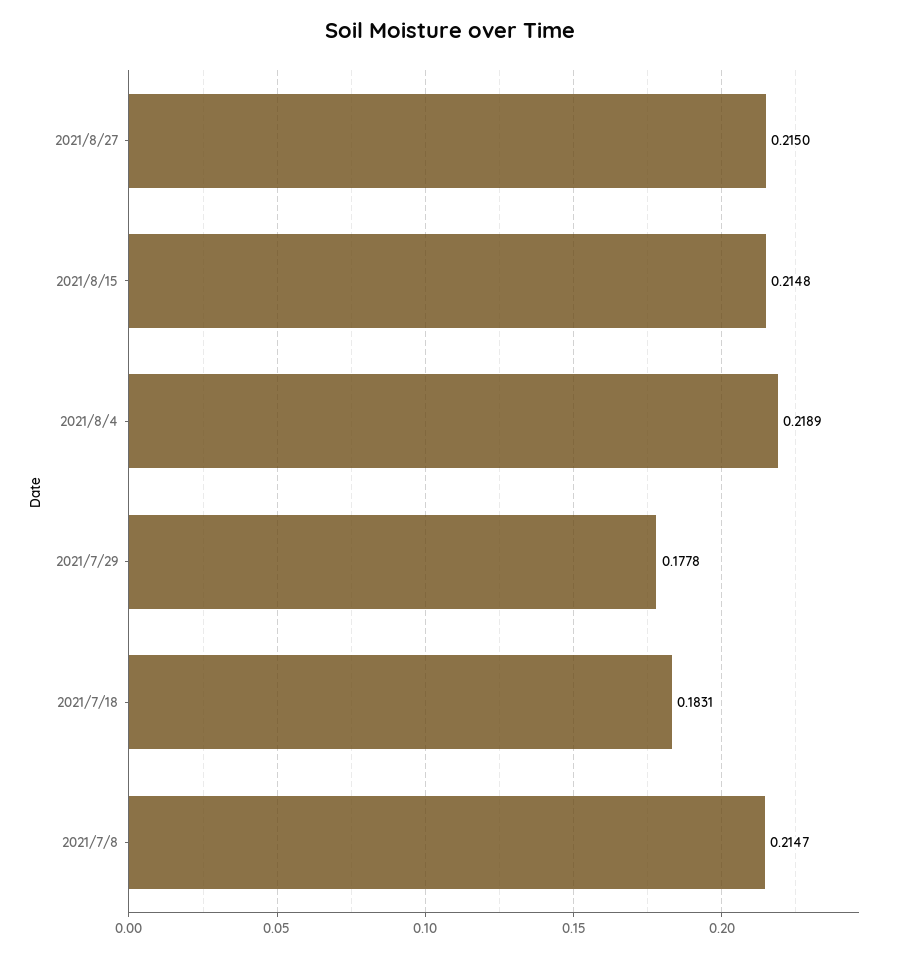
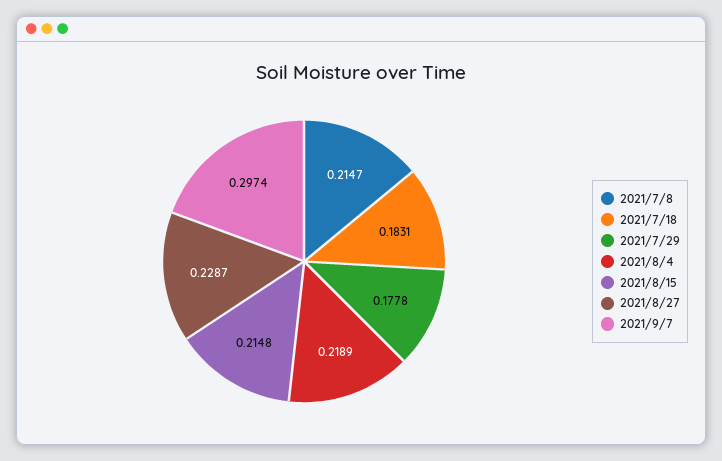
2021/8/27: 0.215 -> 0.2287
2021/9/7: none -> 0.2974

